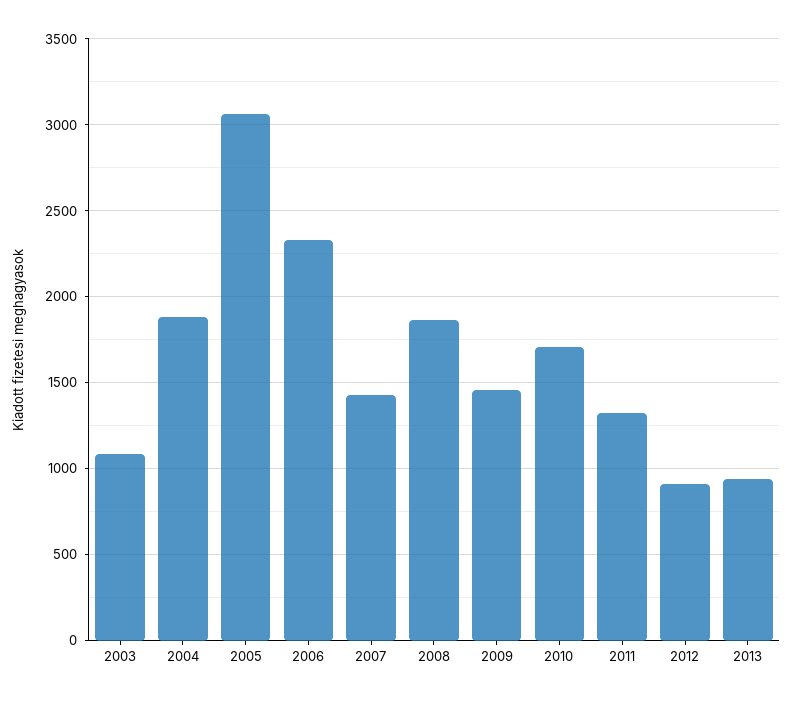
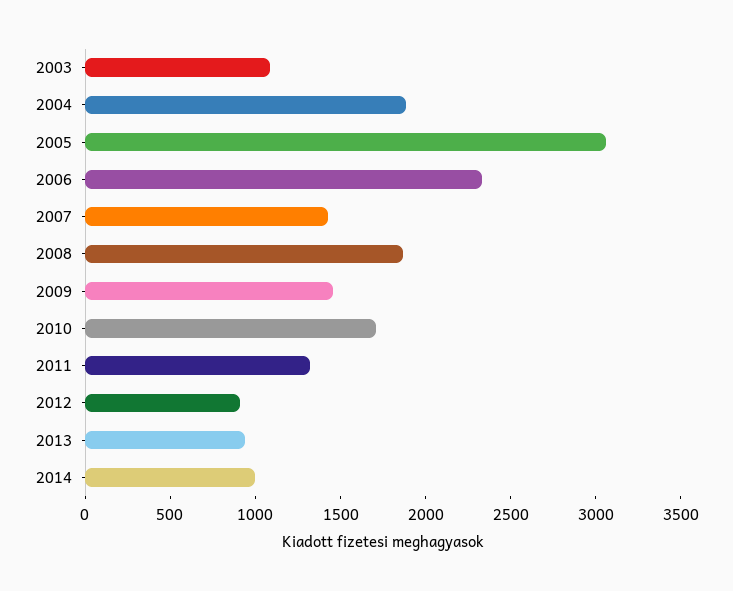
2014: none -> 1000

